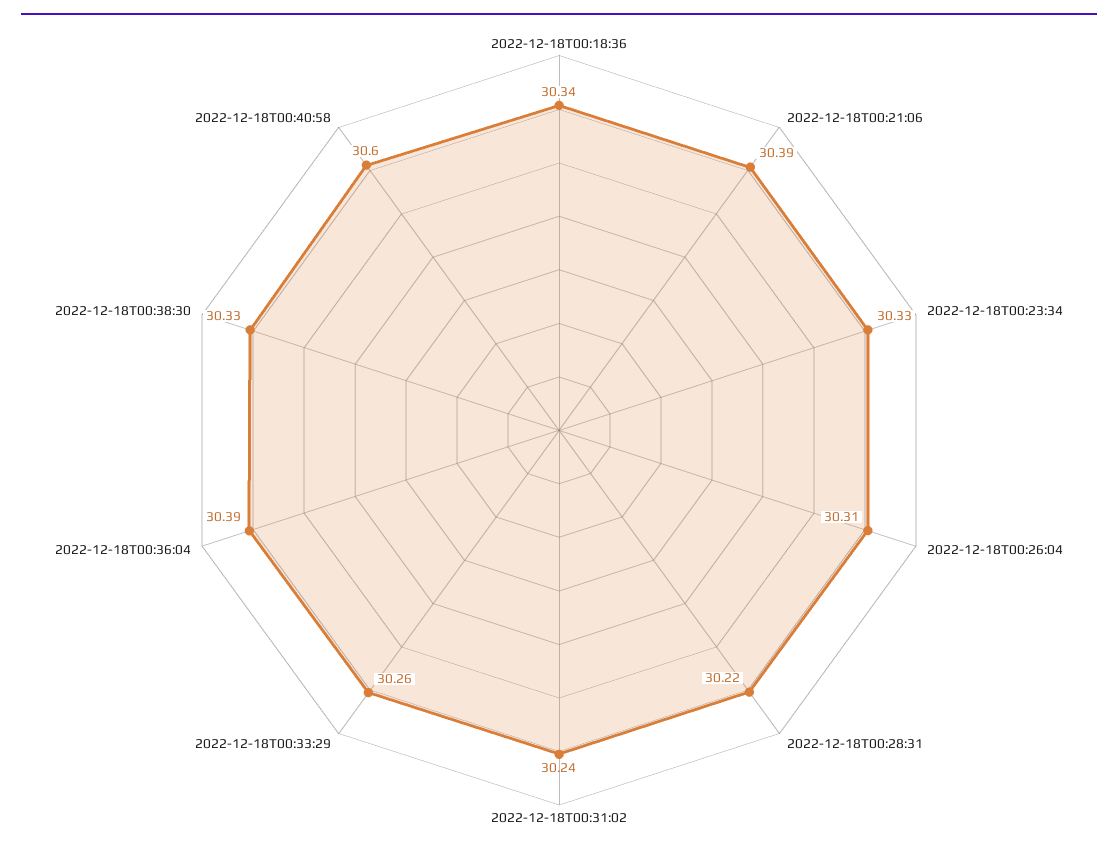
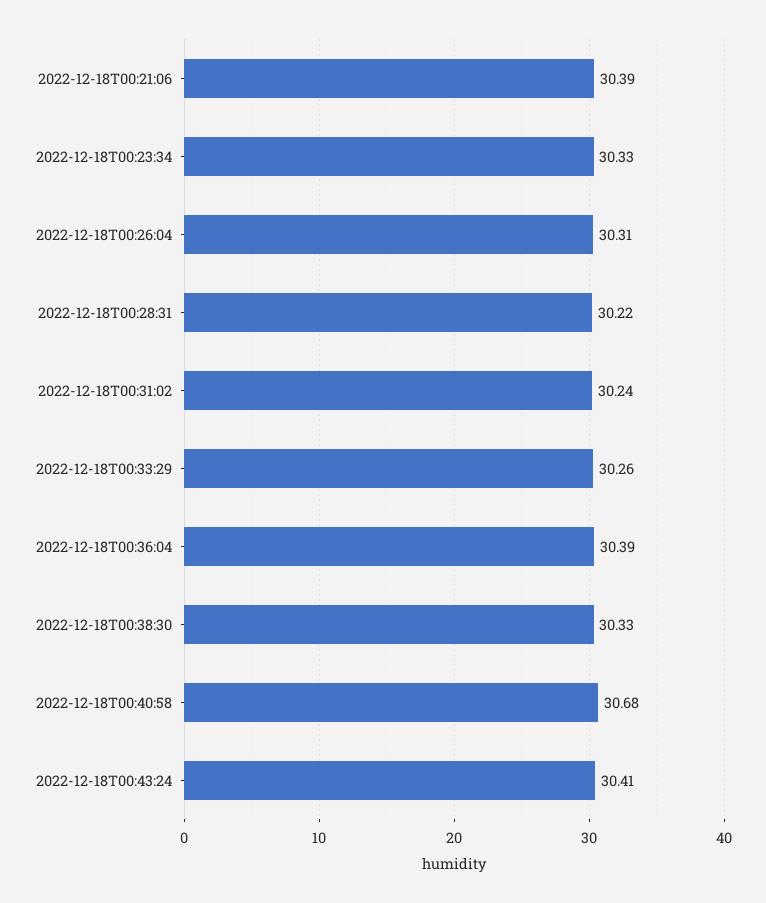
2022-12-18T00:18:36: 30.34 -> none
2022-12-18T00:40:58: 30.6 -> 30.68
2022-12-18T00:43:24: none -> 30.41

